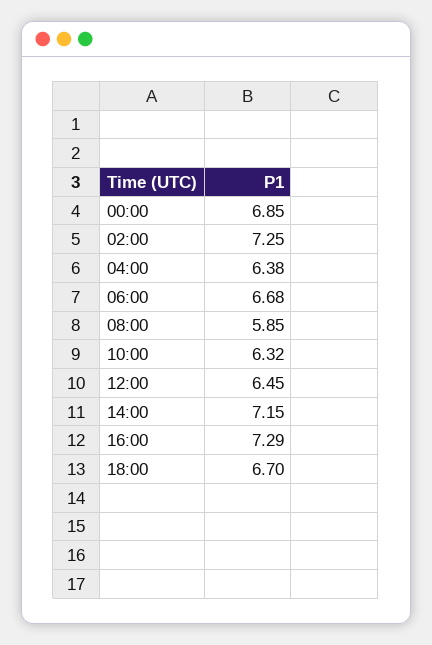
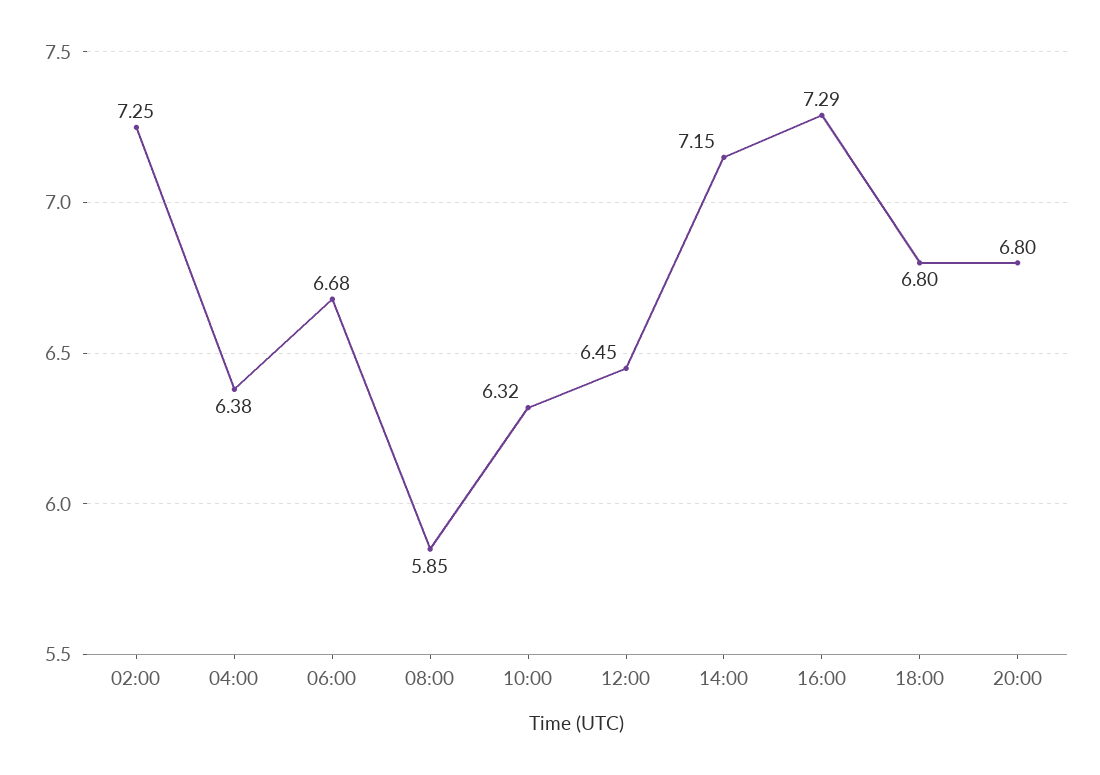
00:00: 6.85 -> none
18:00: 6.7 -> 6.8
20:00: none -> 6.8

